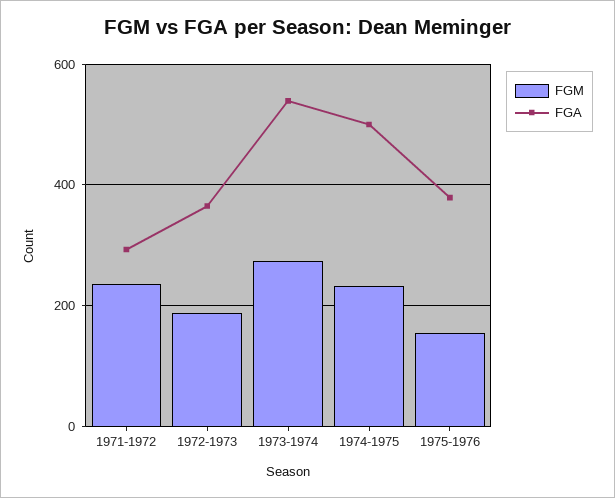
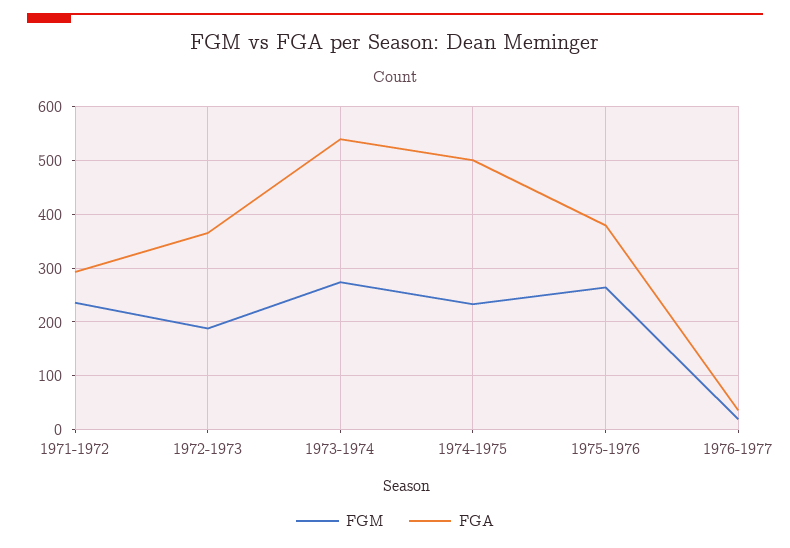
FGM, 1975-1976: 160 -> 260
FGM, 1976-1977: none -> 20
FGA, 1976-1977: none -> 40

